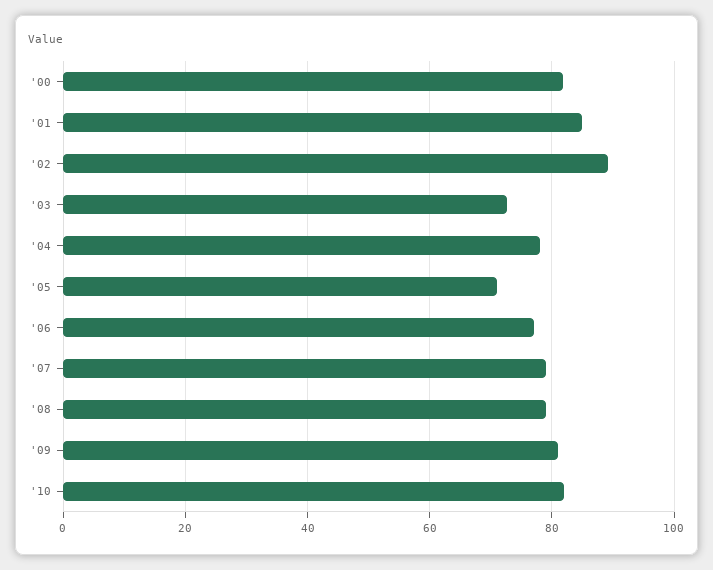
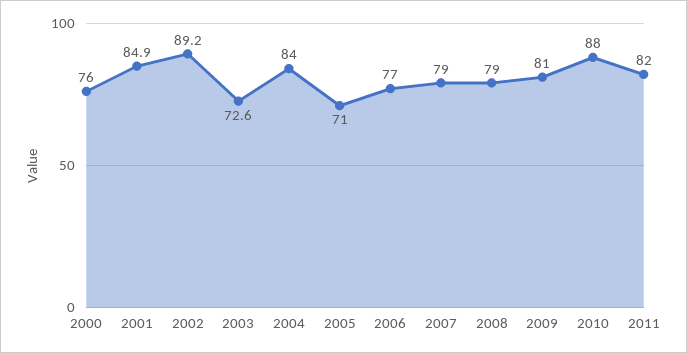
'00: 82 -> 76
'04: 78 -> 84
'10: 82 -> 88
2011: none -> 82

